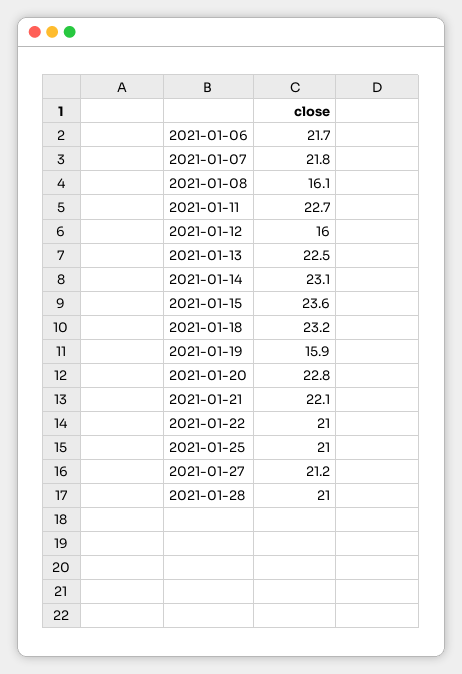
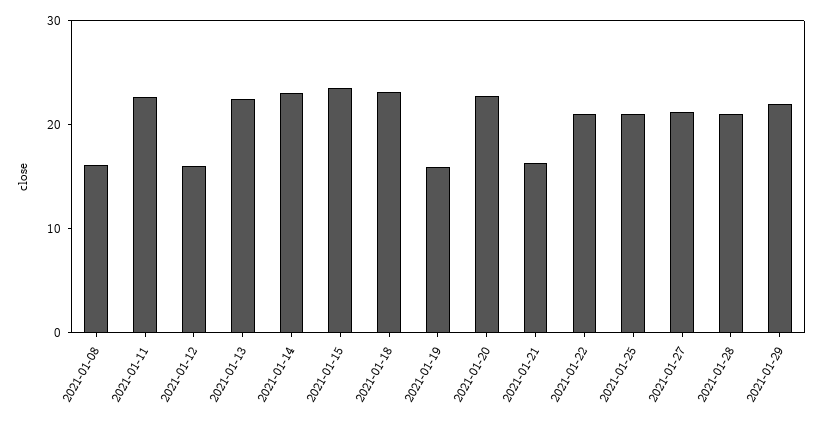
2021-01-06: 21.7 -> none
2021-01-07: 21.8 -> none
2021-01-21: 22.1 -> 16
2021-01-29: none -> 22

